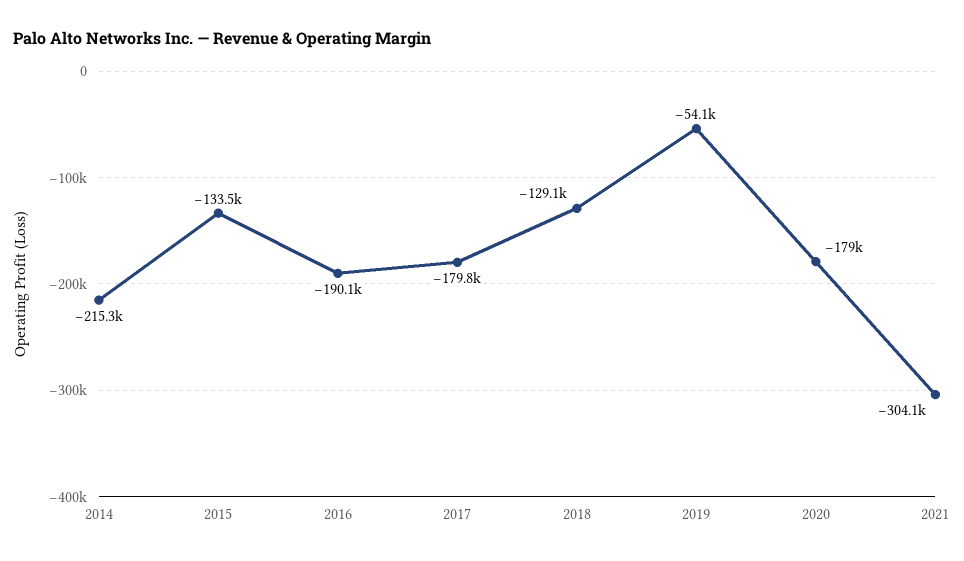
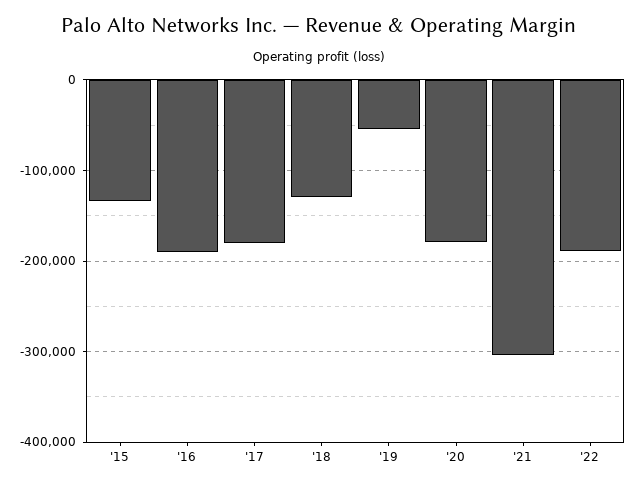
2014: -215300 -> none
'22: none -> -190000

